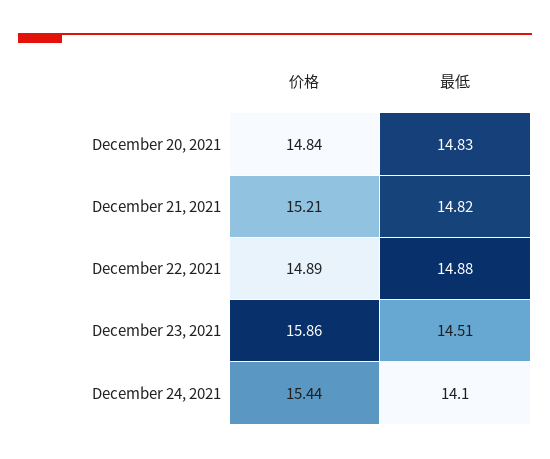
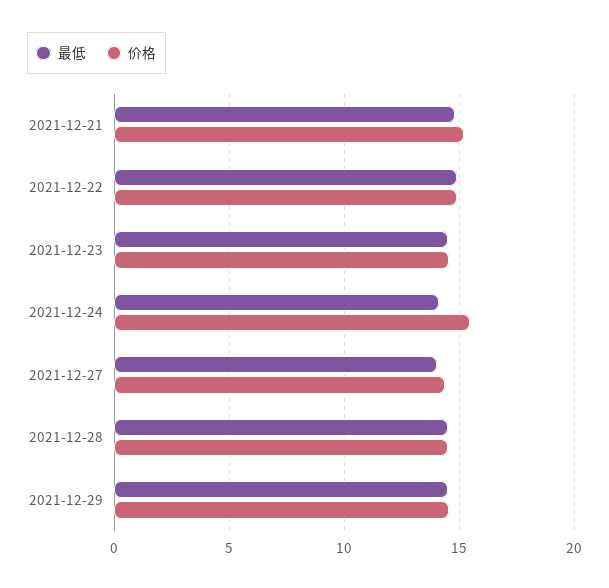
价格, December 20, 2021: 14.84 -> none
最低, December 20, 2021: 14.83 -> none
价格, December 23, 2021: 15.86 -> 14.5
最低, 2021-12-27: none -> 14
价格, 2021-12-27: none -> 14.5
最低, 2021-12-28: none -> 14.5
价格, 2021-12-28: none -> 14.5
最低, 2021-12-29: none -> 14.5
价格, 2021-12-29: none -> 14.5

